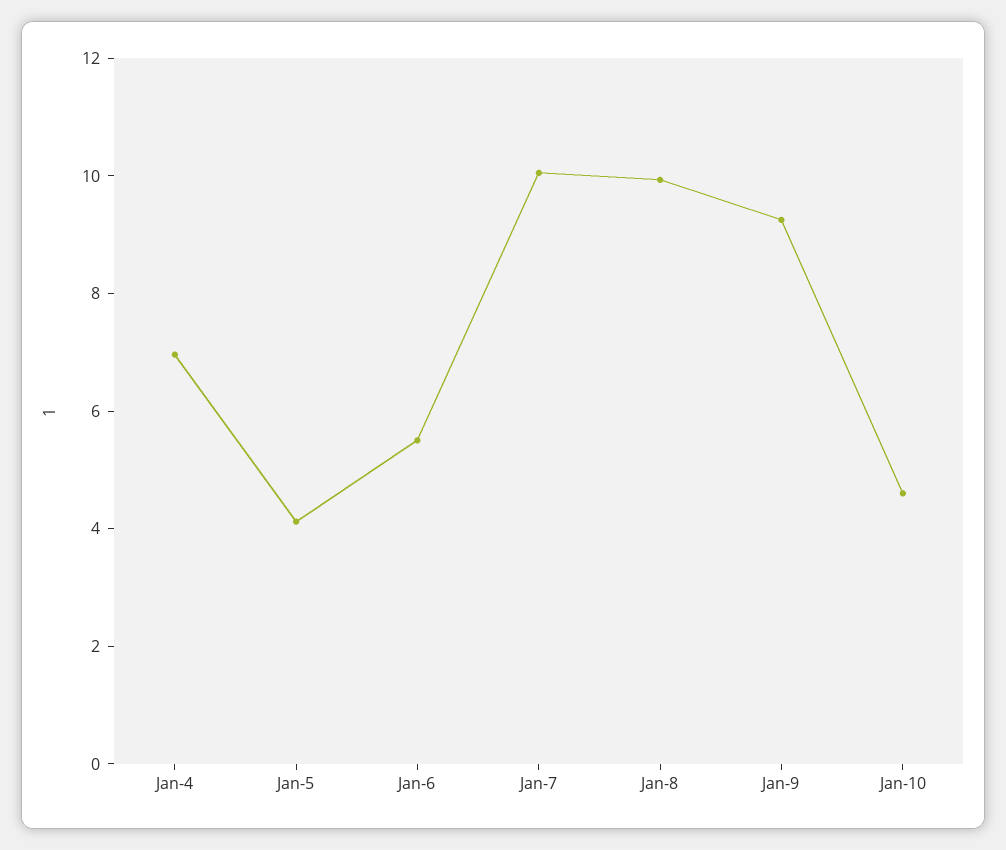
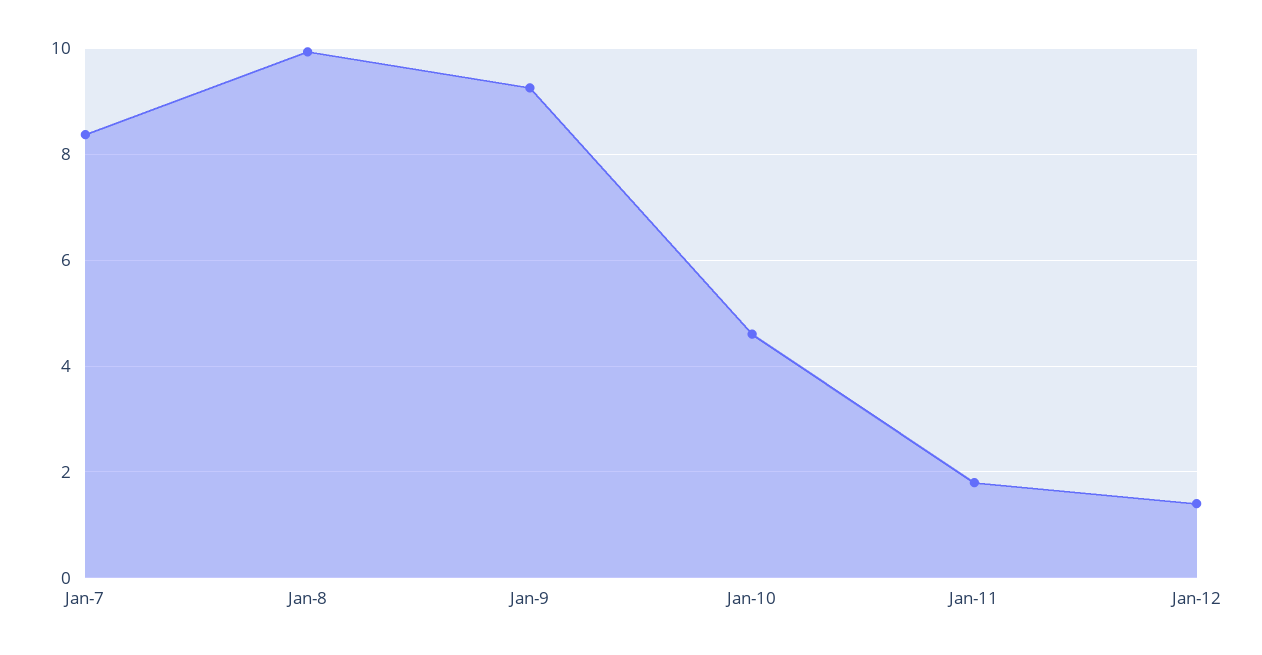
Jan-4: 7 -> none
Jan-5: 4 -> none
Jan-6: 5.5 -> none
Jan-7: 10 -> 8.4
Jan-11: none -> 1.8
Jan-12: none -> 1.4

